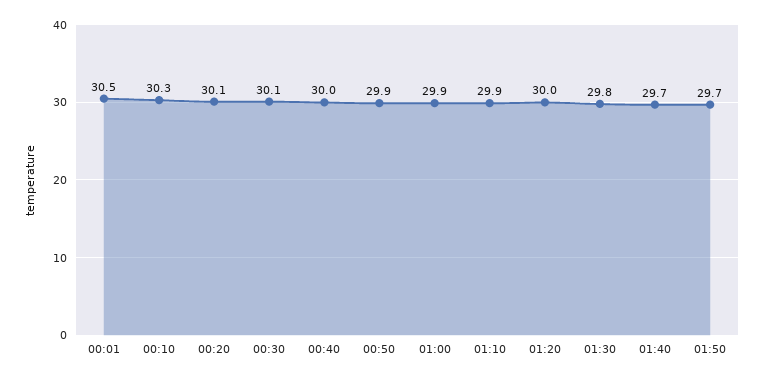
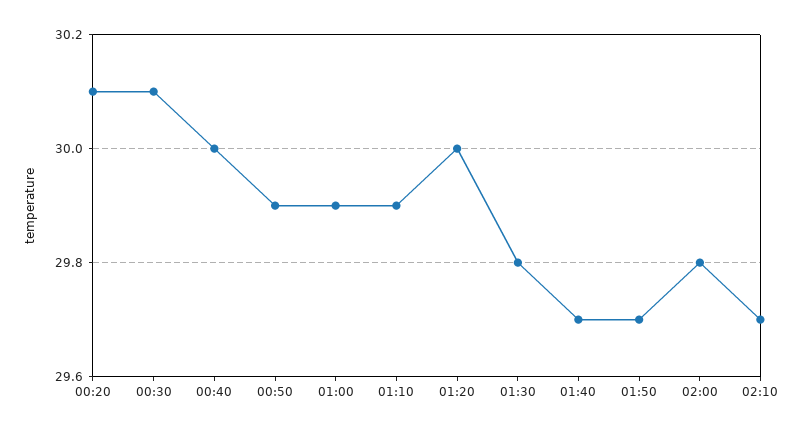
00:01: 30.5 -> none
00:10: 30.3 -> none
02:00: none -> 29.8
02:10: none -> 29.7

